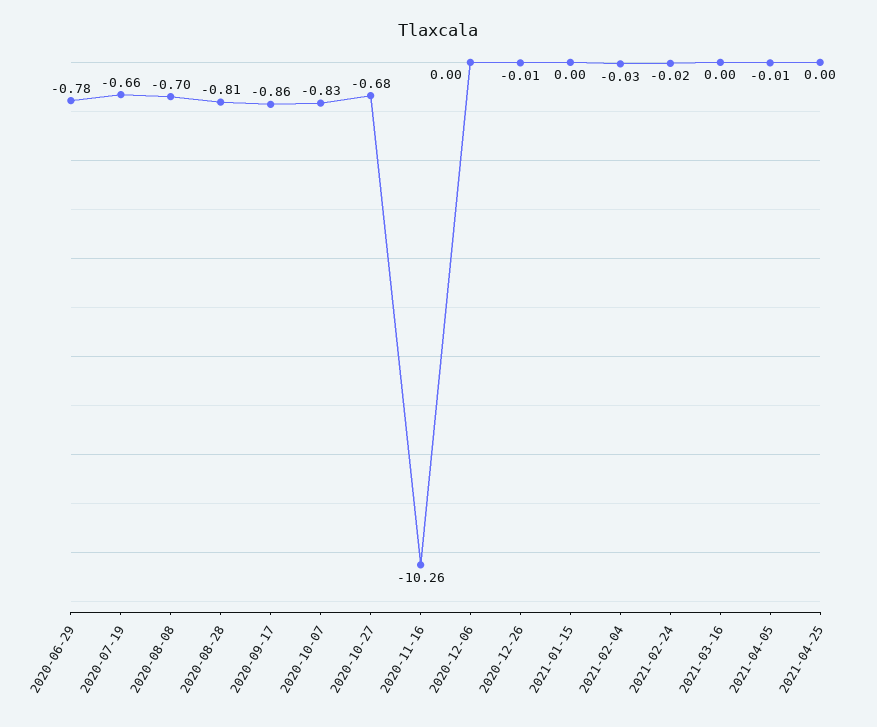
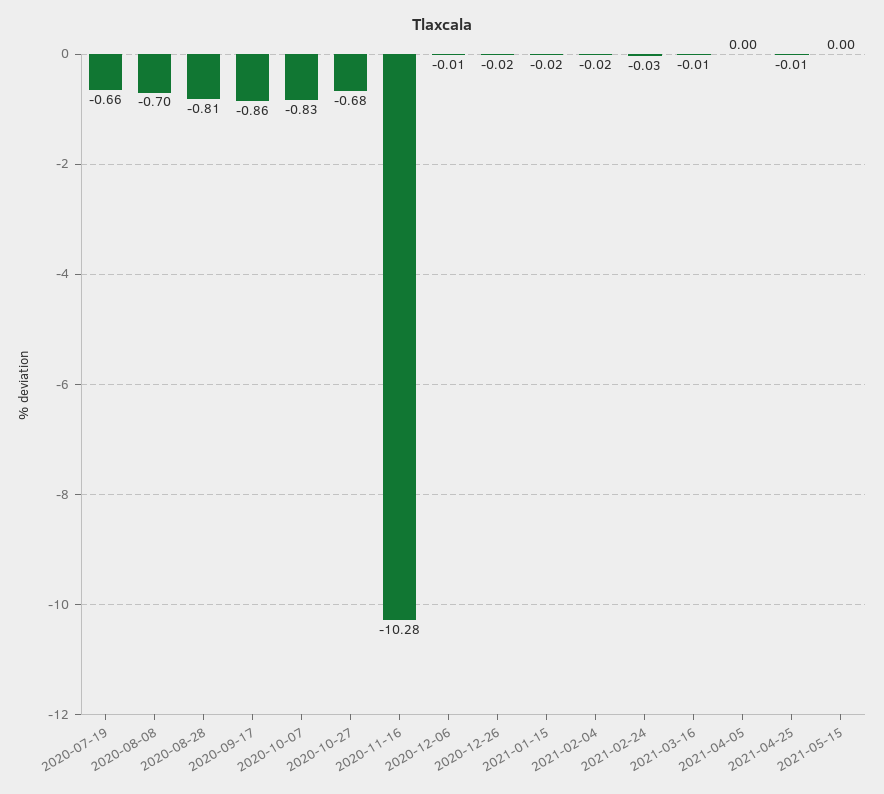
2020-06-29: -0.78 -> none
2020-11-16: -10.26 -> -10.28
2020-12-06: 0 -> -0.01
2020-12-26: -0.01 -> -0.02
2021-01-15: 0 -> -0.02
2021-02-04: -0.03 -> -0.02
2021-02-24: -0.02 -> -0.03
2021-03-16: 0 -> -0.01
2021-04-05: -0.01 -> 0
2021-04-25: 0 -> -0.01
2021-05-15: none -> 0

